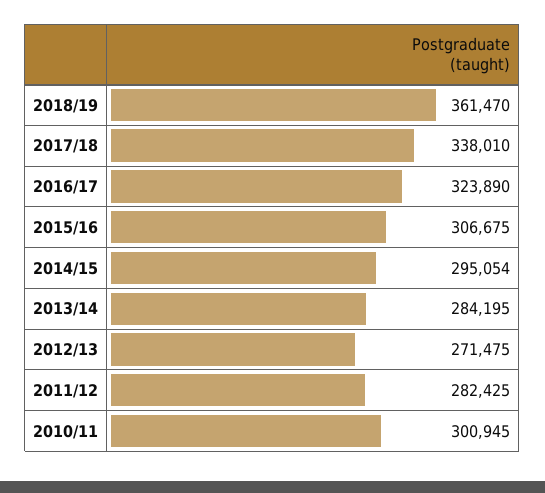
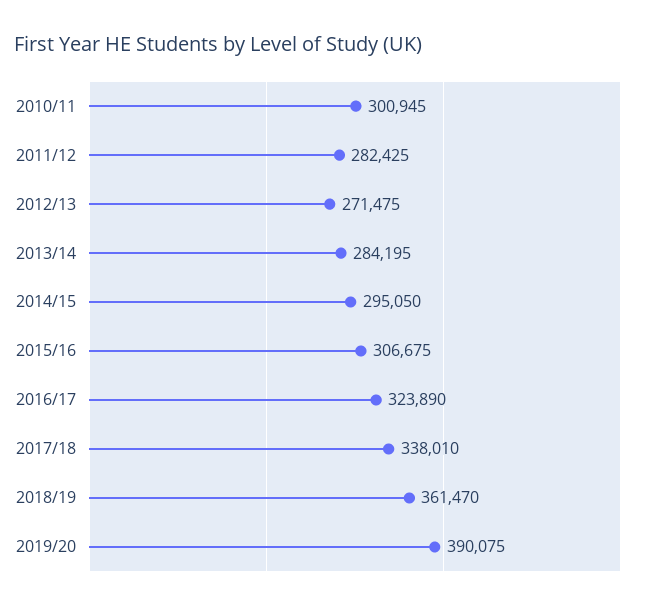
2014/15: 295054 -> 295050
2019/20: none -> 390075

